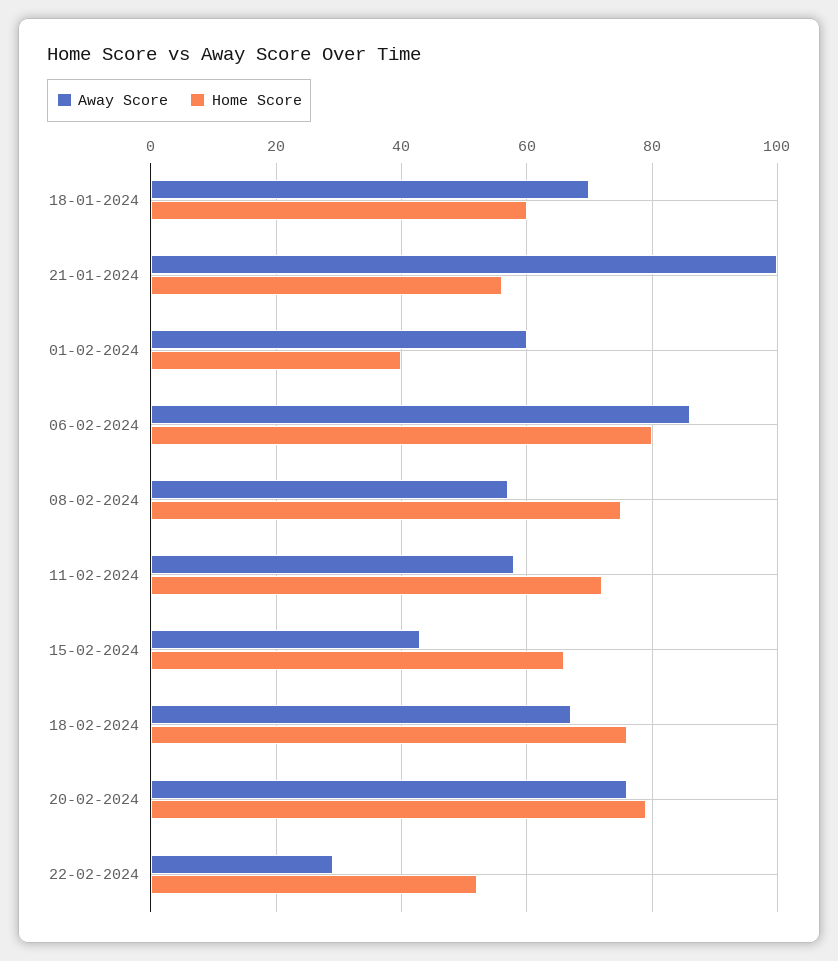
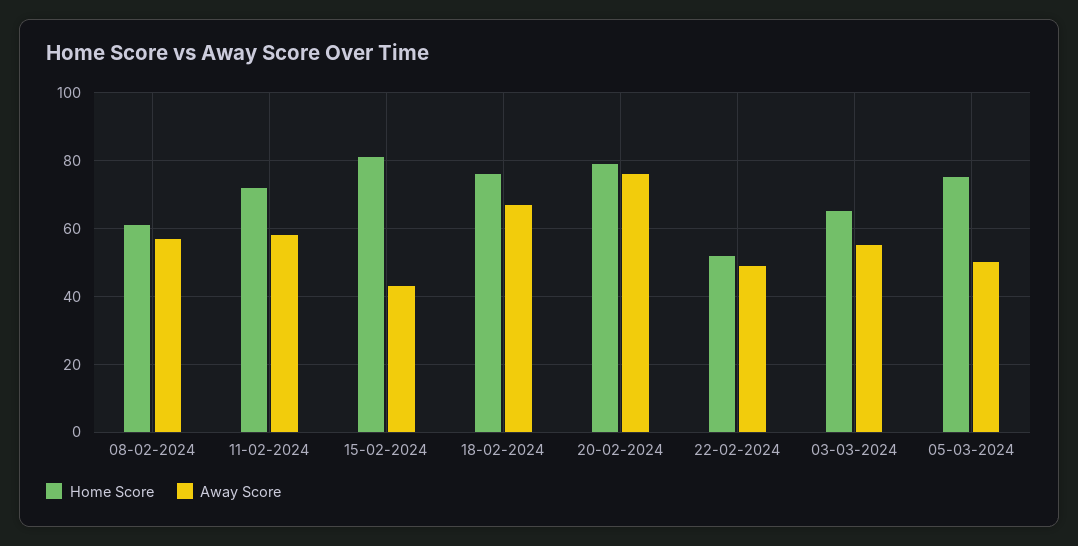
Away Score, 18-01-2024: 70 -> none
Home Score, 18-01-2024: 60 -> none
Away Score, 21-01-2024: 100 -> none
Home Score, 21-01-2024: 55 -> none
Away Score, 01-02-2024: 60 -> none
Home Score, 01-02-2024: 40 -> none
Away Score, 06-02-2024: 85 -> none
Home Score, 06-02-2024: 80 -> none
Home Score, 08-02-2024: 75 -> 60
Home Score, 15-02-2024: 65 -> 80
Away Score, 22-02-2024: 30 -> 50
Home Score, 03-03-2024: none -> 65
Away Score, 03-03-2024: none -> 55
Home Score, 05-03-2024: none -> 75
Away Score, 05-03-2024: none -> 50

